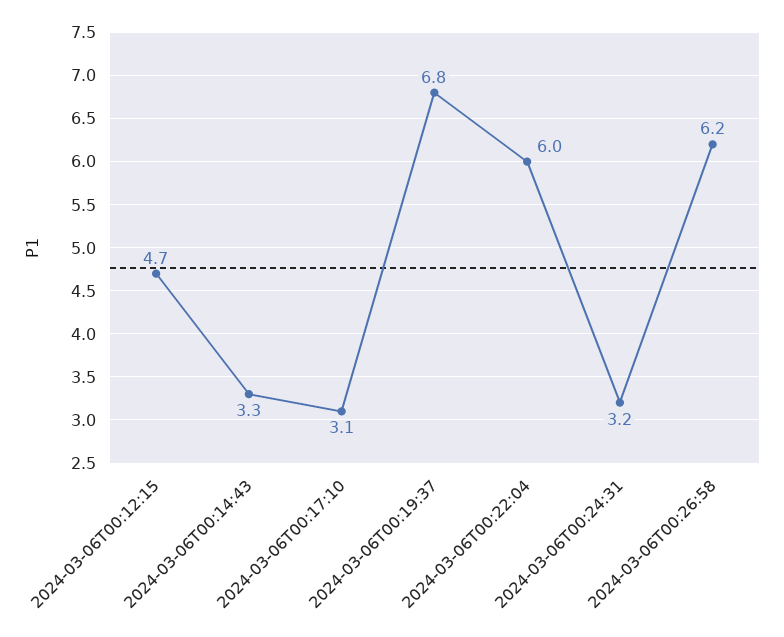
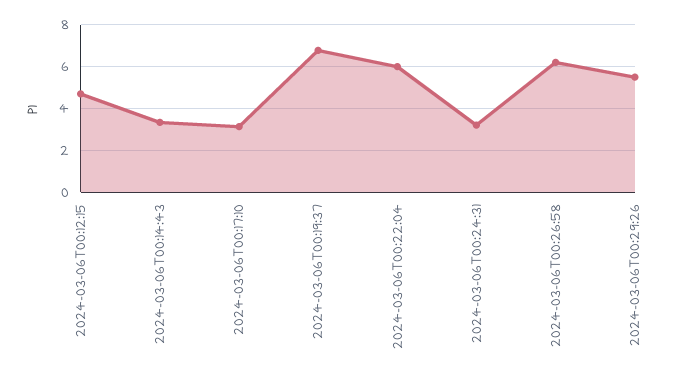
2024-03-06T00:29:26: none -> 5.5

